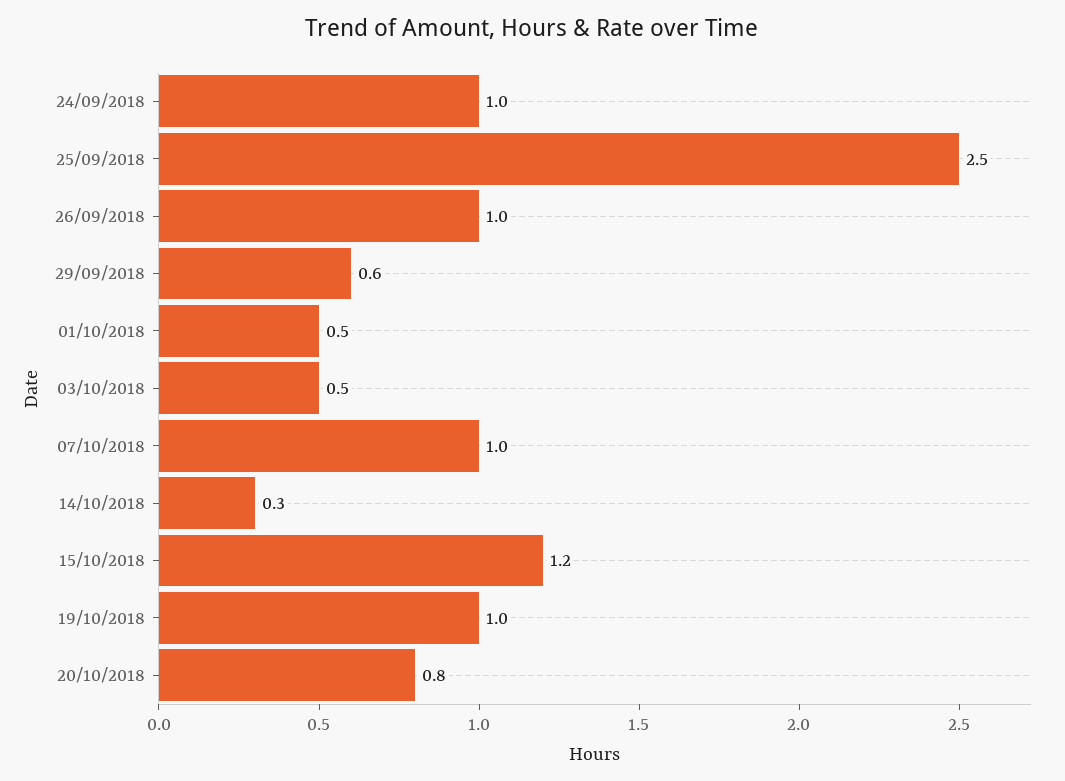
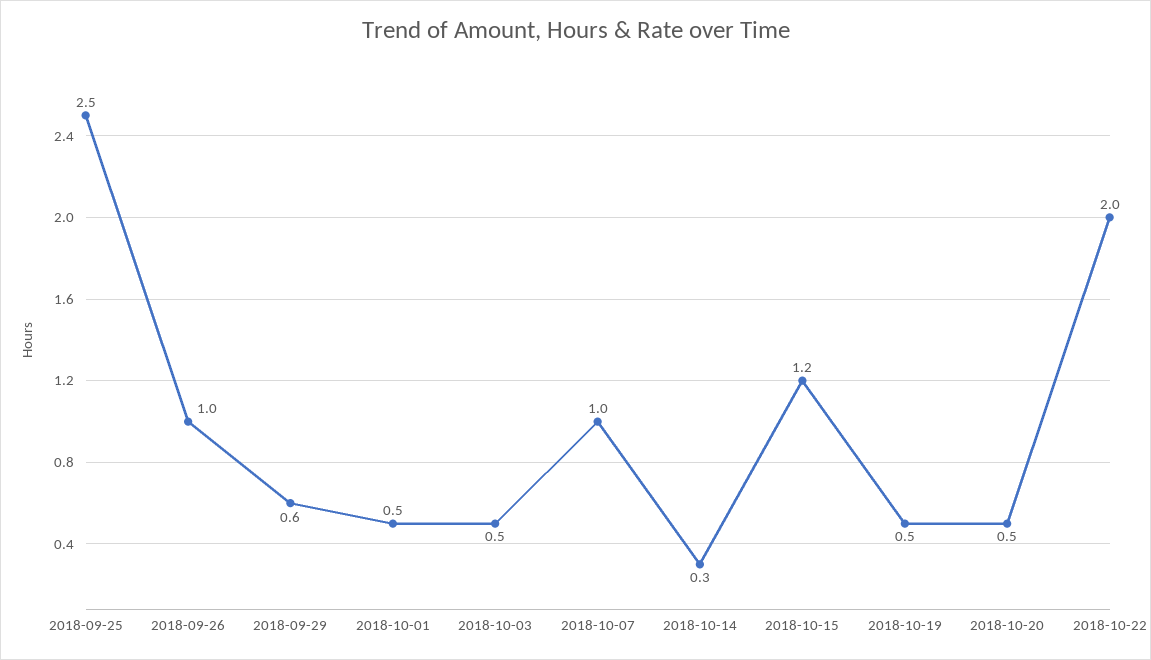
24/09/2018: 1 -> none
19/10/2018: 1 -> 0.5
20/10/2018: 0.8 -> 0.5
2018-10-22: none -> 2

